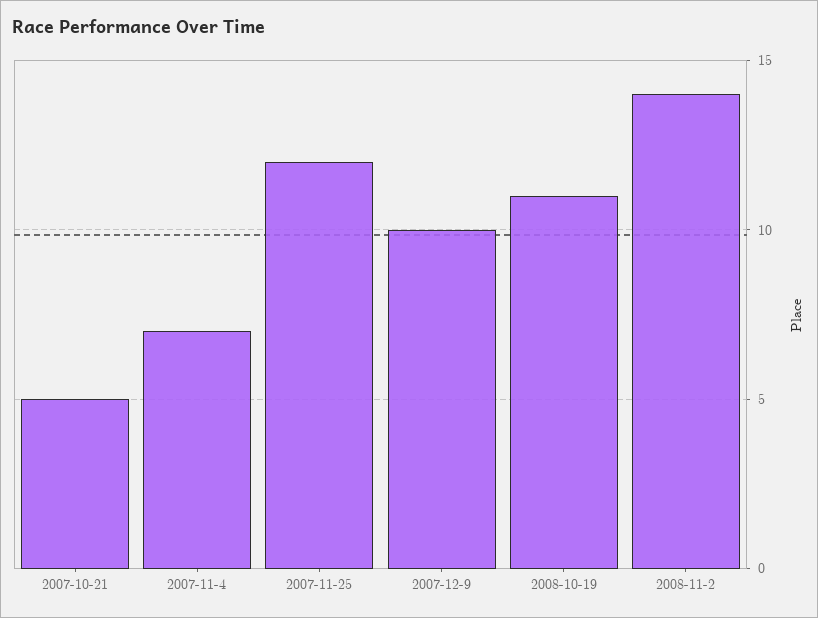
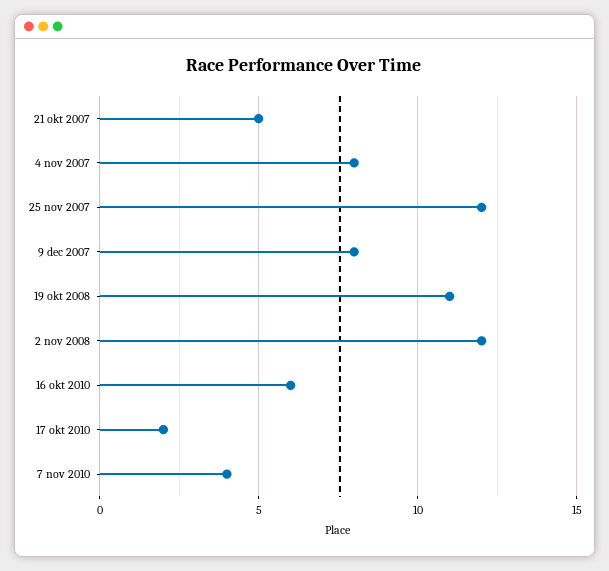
2007-11-4: 7 -> 8
2007-12-9: 10 -> 8
2008-11-2: 14 -> 12
16 okt 2010: none -> 6
17 okt 2010: none -> 2
7 nov 2010: none -> 4

